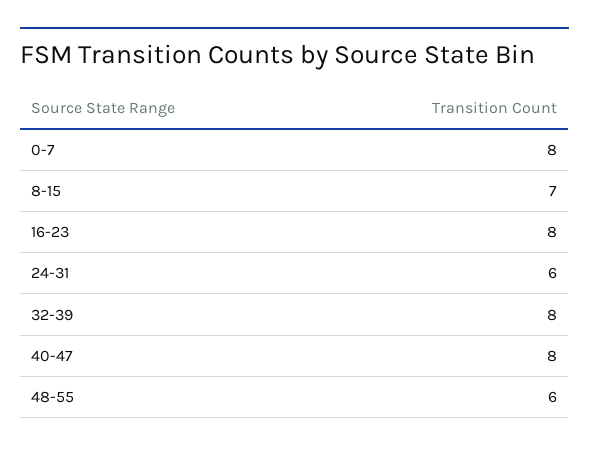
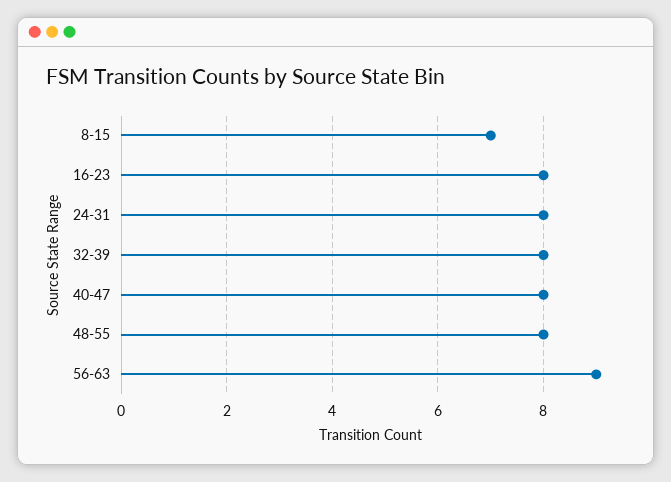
0-7: 8 -> none
24-31: 6 -> 8
48-55: 6 -> 8
56-63: none -> 9

